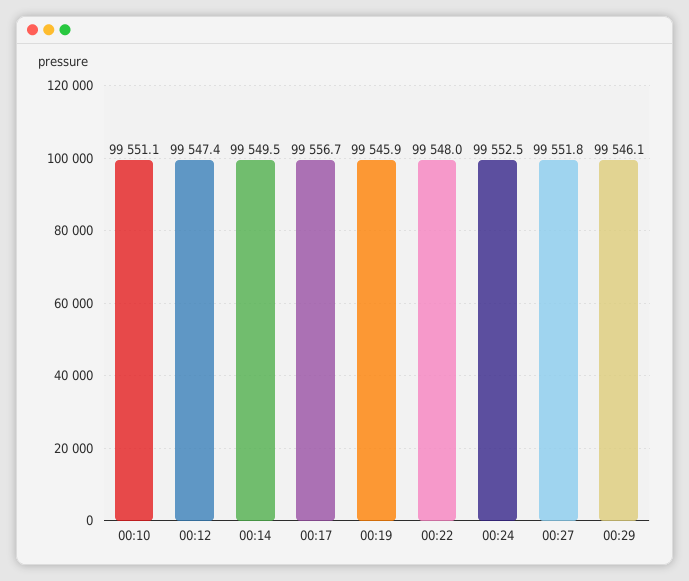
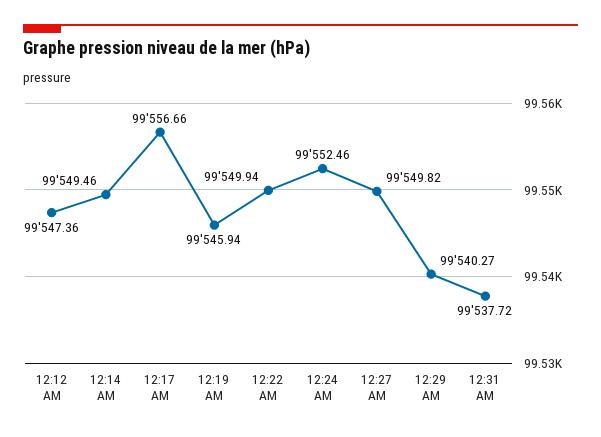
00:10: 99551.1 -> none
00:22: 99548 -> 99549.94
00:27: 99551.8 -> 99549.82
00:29: 99546.1 -> 99540.27
12:31 AM: none -> 99537.72

